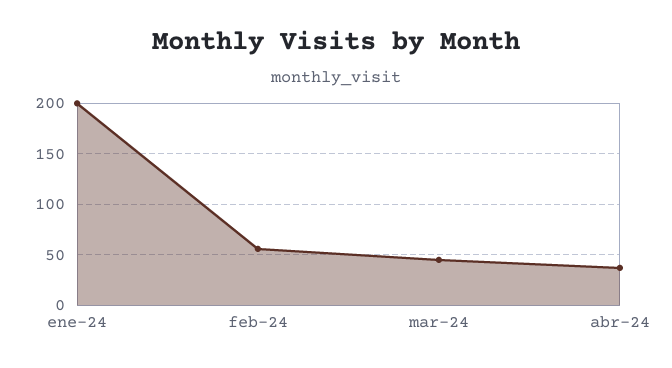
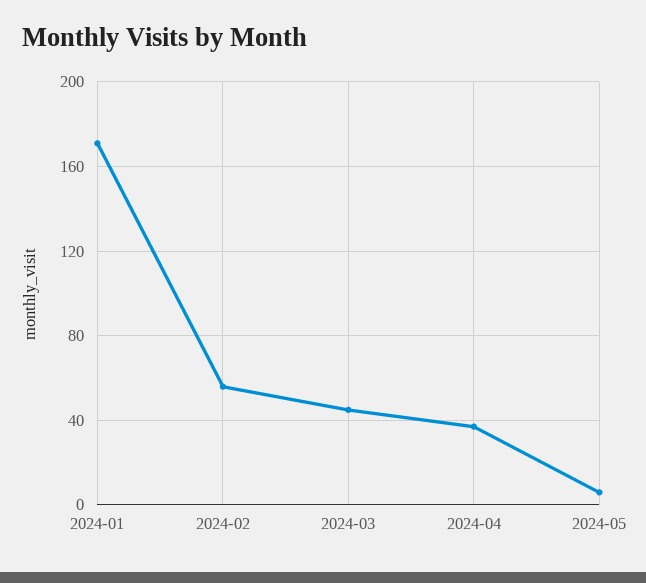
ene-24: 200 -> 170
2024-05: none -> 5

